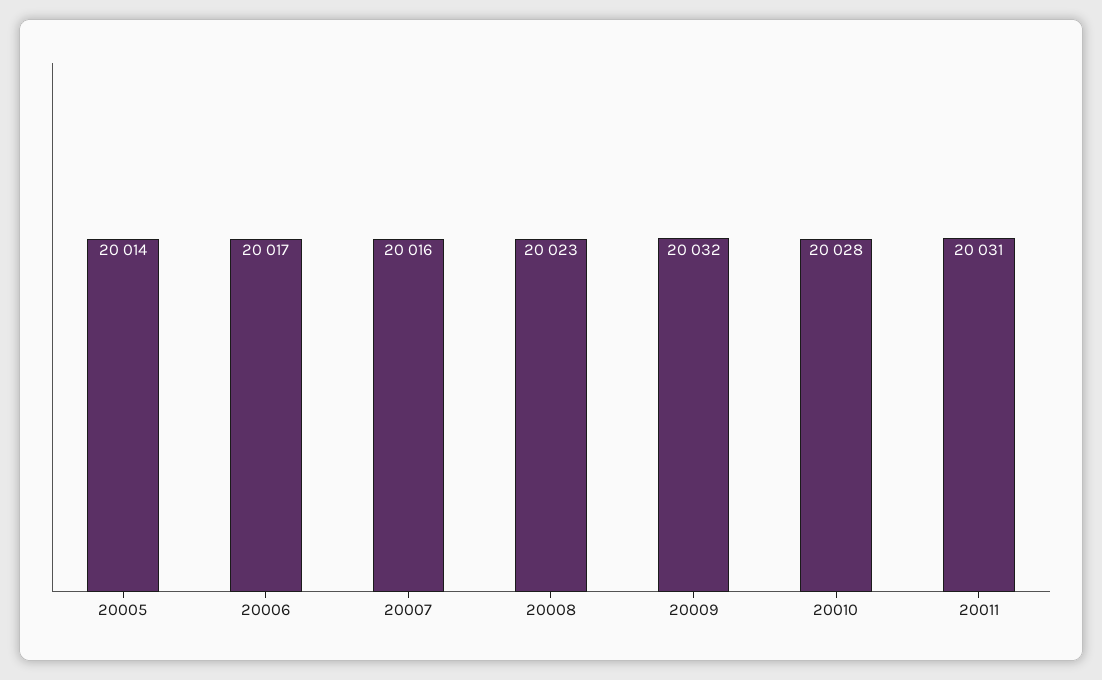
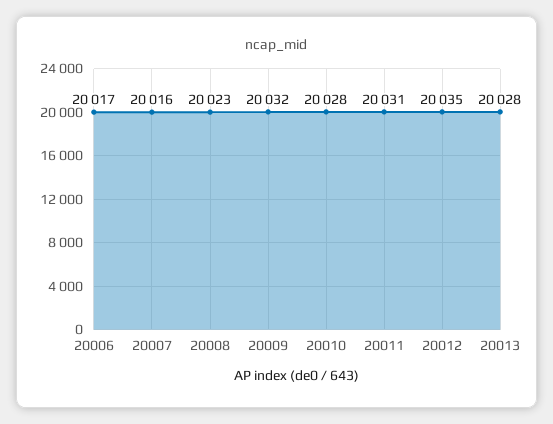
20005: 20014 -> none
20012: none -> 20035
20013: none -> 20028

